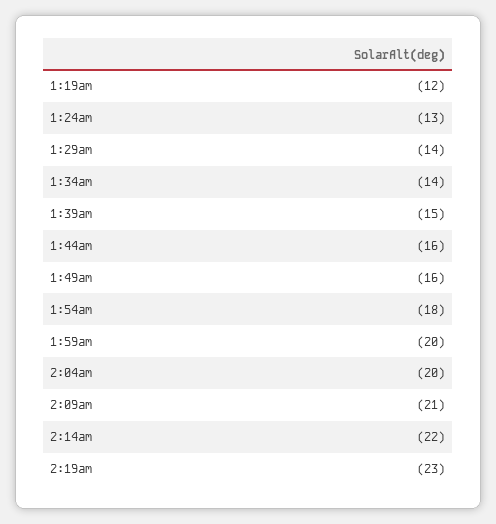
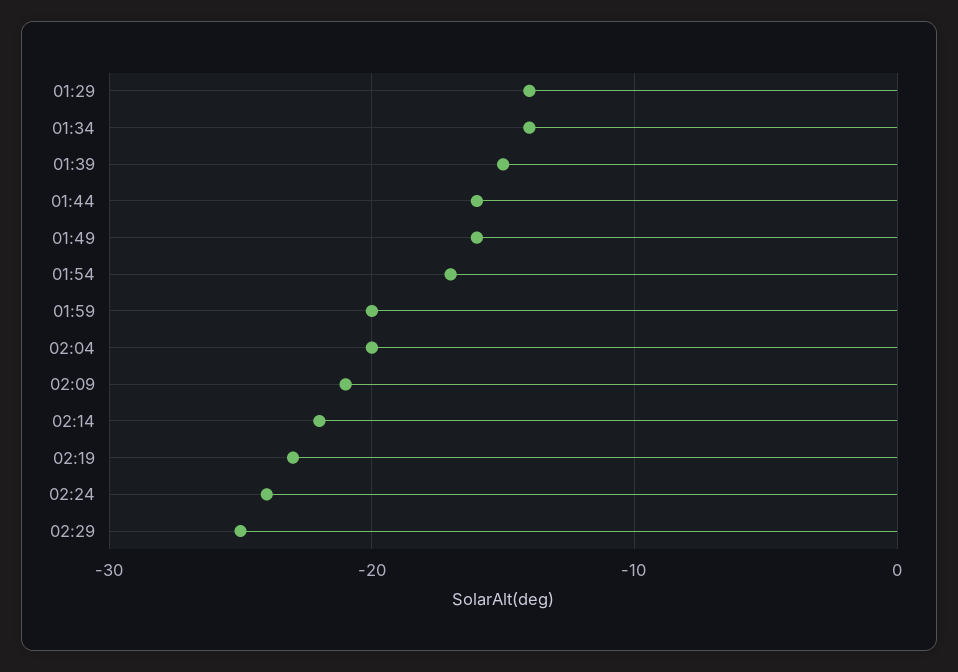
1:19am: -12 -> none
1:24am: -13 -> none
1:54am: -18 -> -17
02:24: none -> -24
02:29: none -> -25

